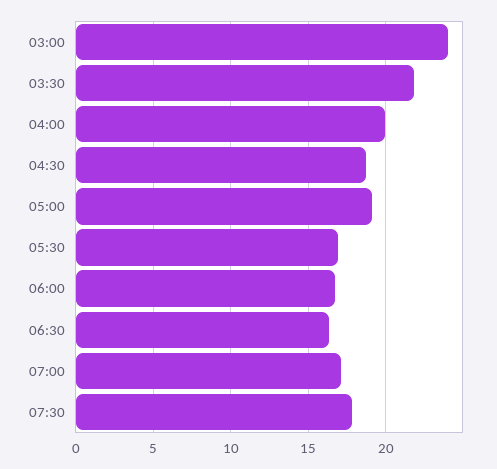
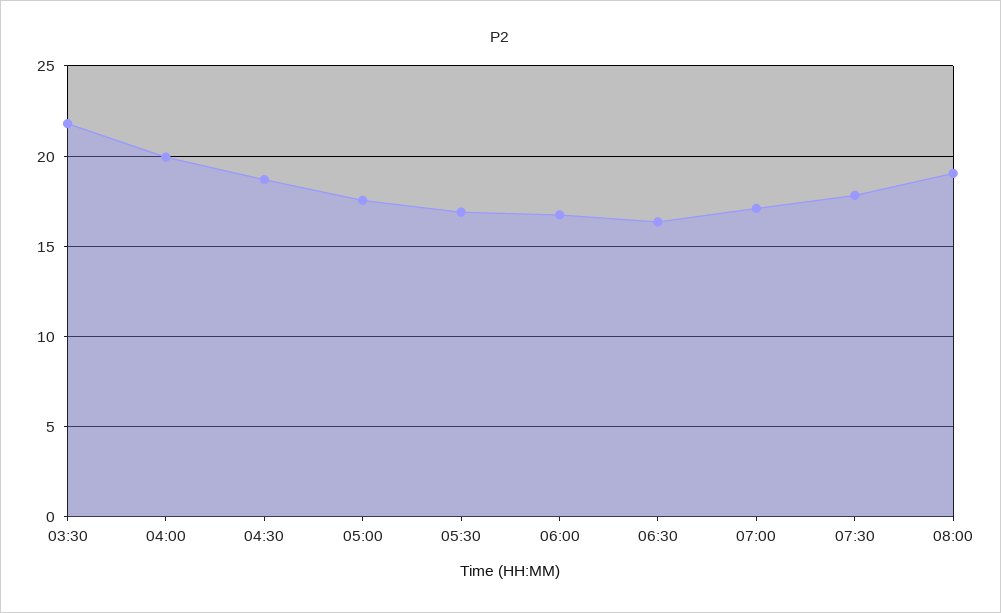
03:00: 24 -> none
05:00: 19 -> 17.5
08:00: none -> 19

